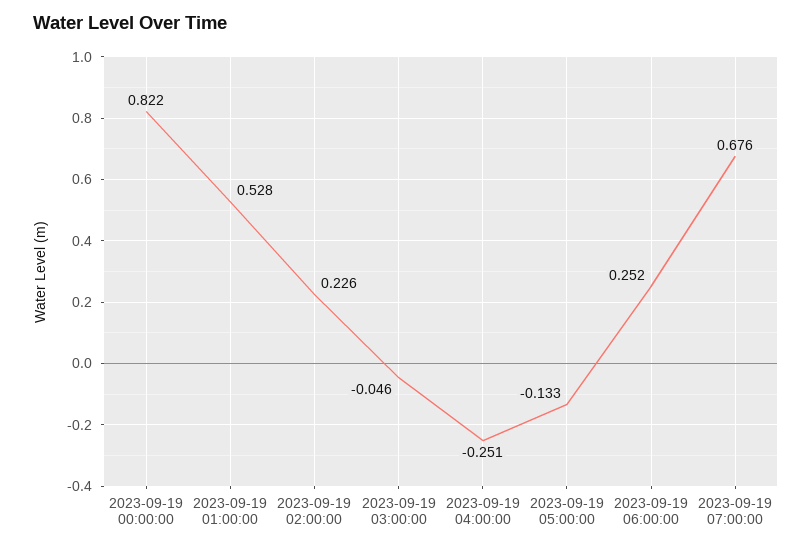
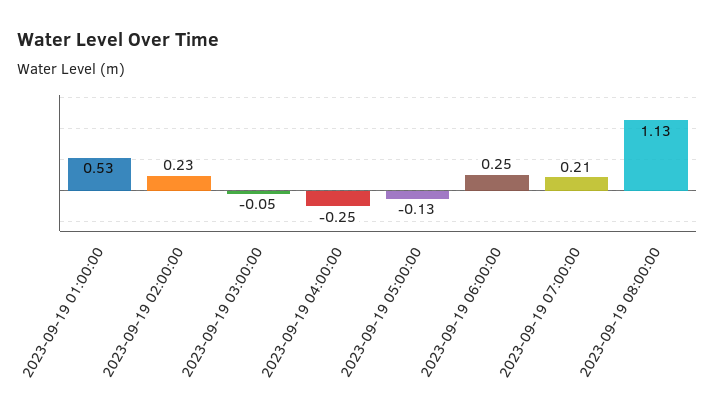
2023-09-19 00:00:00: 0.822 -> none
2023-09-19 07:00:00: 0.676 -> 0.21
2023-09-19 08:00:00: none -> 1.13

